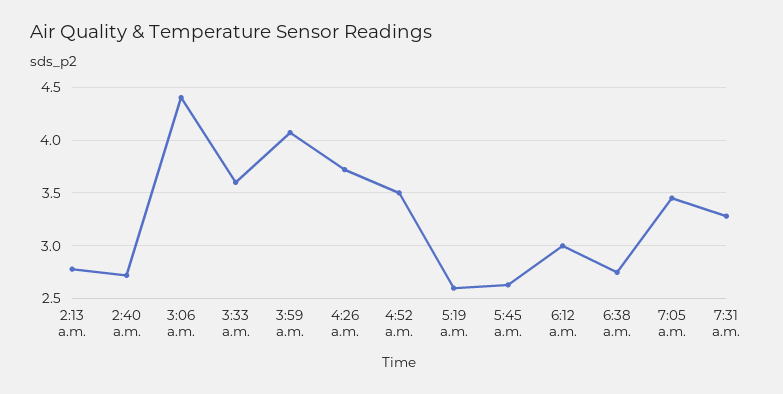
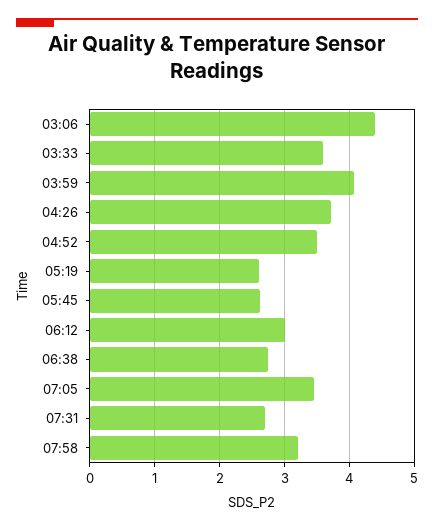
2:13 a.m.: 2.8 -> none
2:40 a.m.: 2.7 -> none
7:31 a.m.: 3.3 -> 2.7
07:58: none -> 3.2

